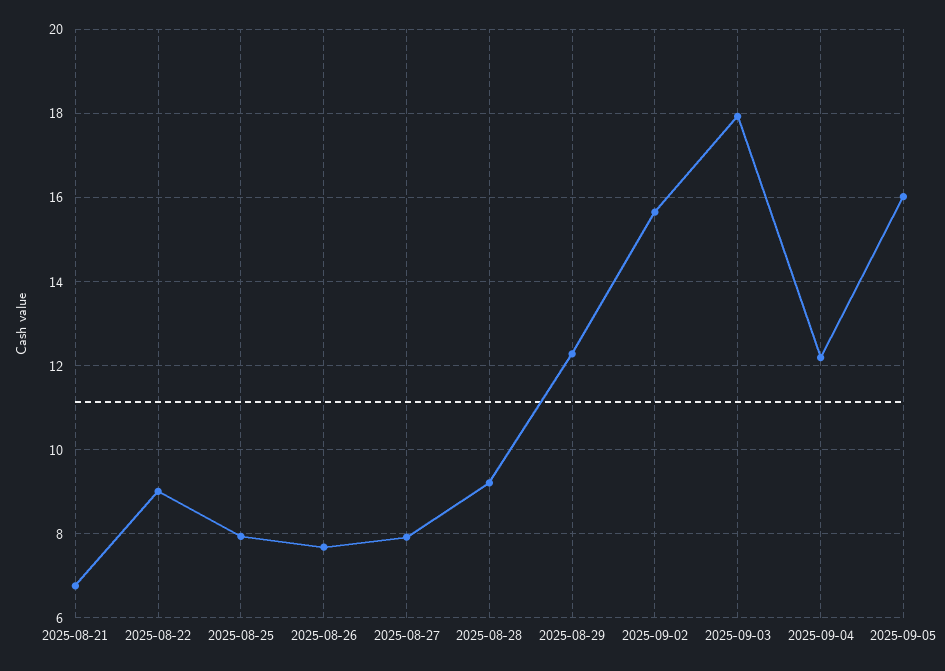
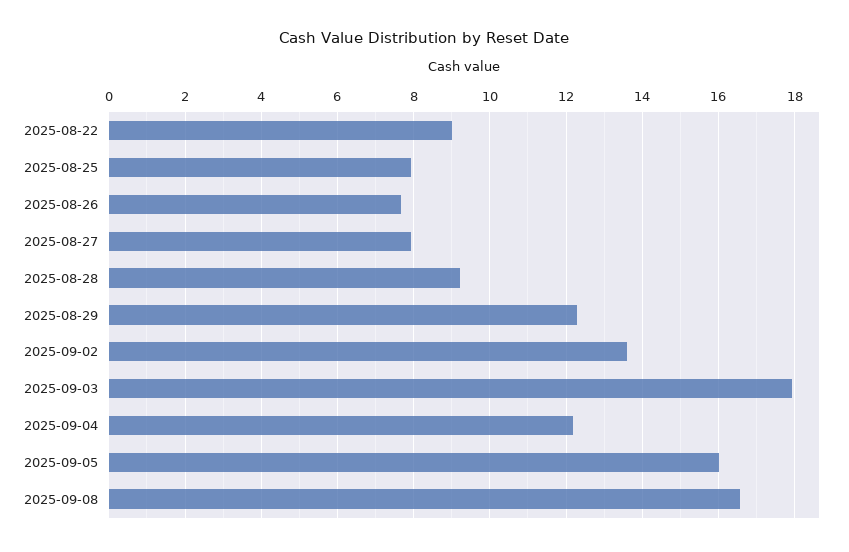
2025-08-21: 6.8 -> none
2025-09-02: 15.6 -> 13.6
2025-09-08: none -> 16.6

